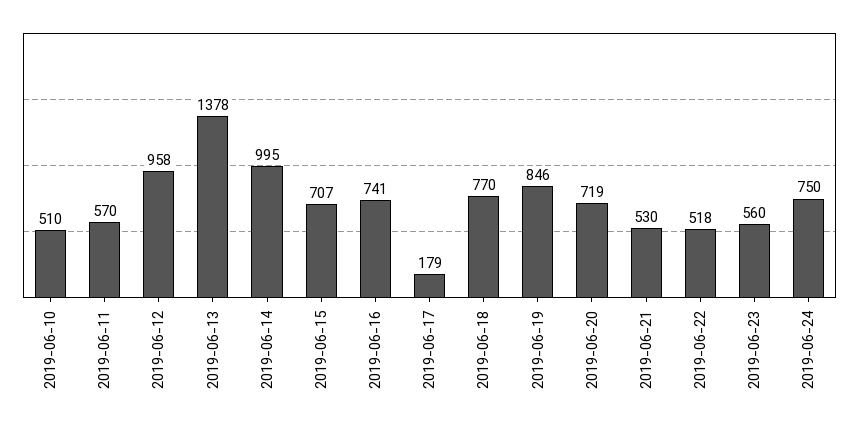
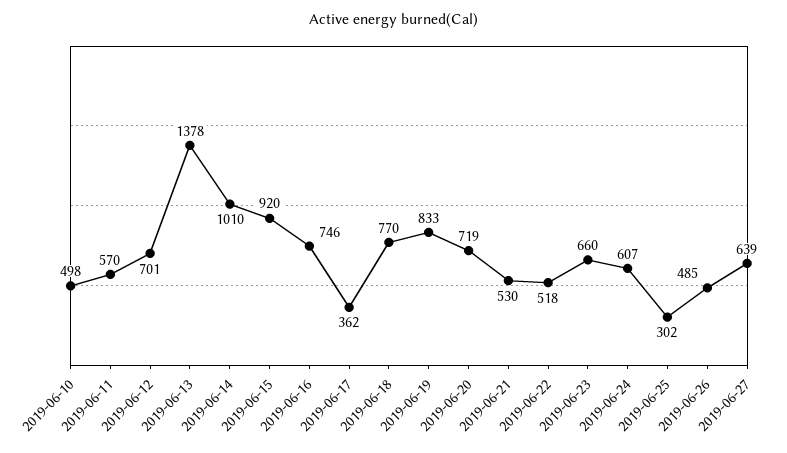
2019-06-10: 510 -> 498
2019-06-12: 958 -> 701
2019-06-14: 995 -> 1010
2019-06-15: 707 -> 920
2019-06-16: 741 -> 746
2019-06-17: 179 -> 362
2019-06-19: 846 -> 833
2019-06-23: 560 -> 660
2019-06-24: 750 -> 607
2019-06-25: none -> 302
2019-06-26: none -> 485
2019-06-27: none -> 639

